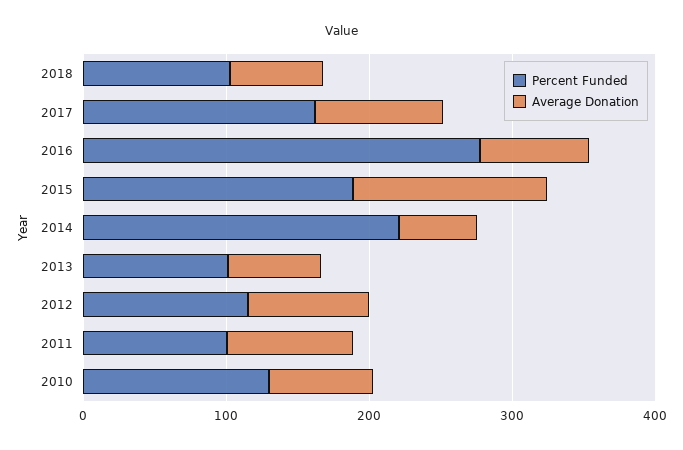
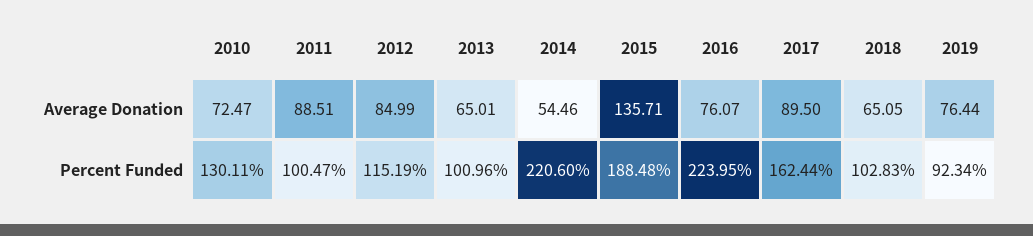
Percent Funded, 2016: 280 -> 223.95
Average Donation, 2019: none -> 76.44
Percent Funded, 2019: none -> 92.34

